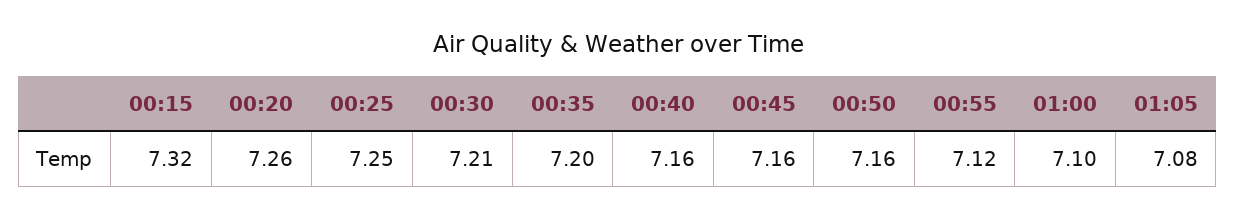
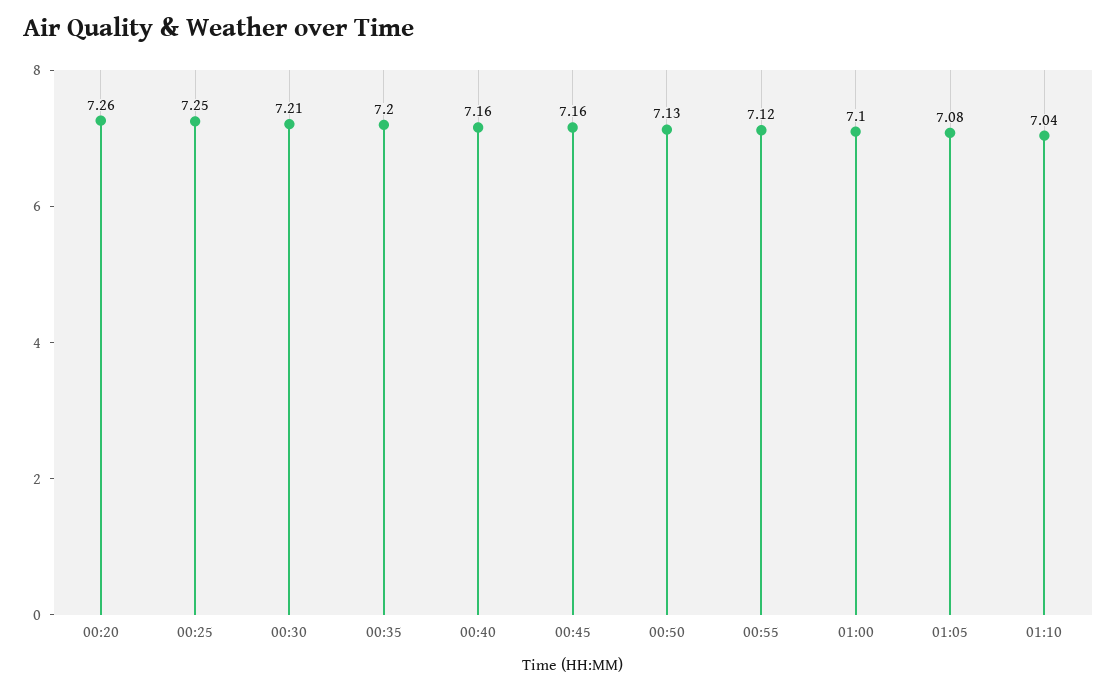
00:15: 7.32 -> none
00:50: 7.16 -> 7.13
01:10: none -> 7.04

